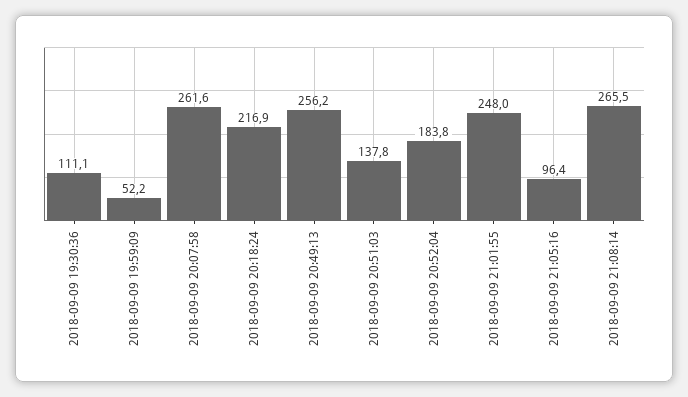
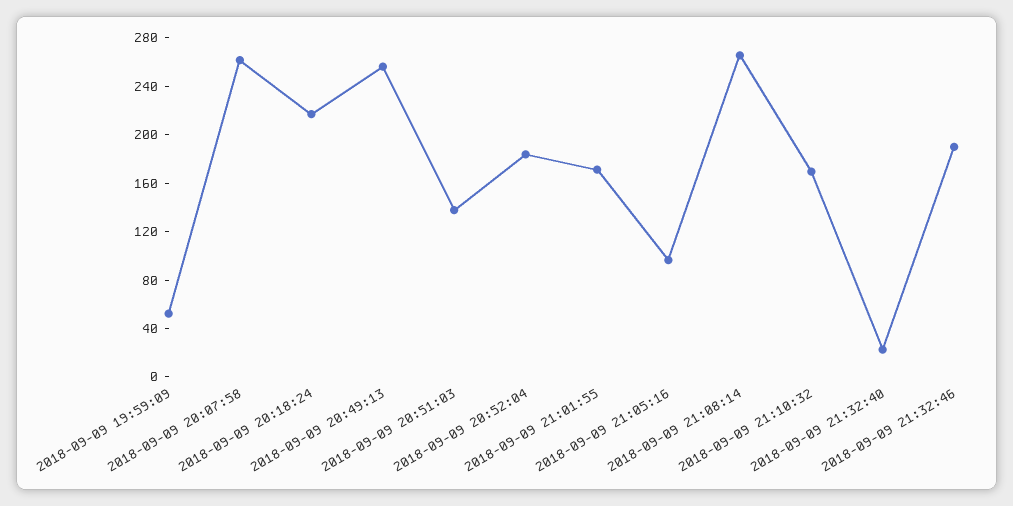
2018-09-09 19:30:36: 111.1 -> none
2018-09-09 21:01:55: 248 -> 170
2018-09-09 21:10:32: none -> 170
2018-09-09 21:32:40: none -> 20
2018-09-09 21:32:46: none -> 190

